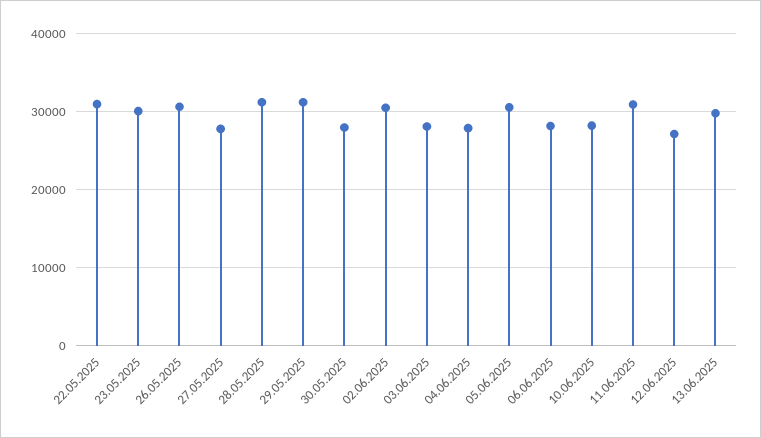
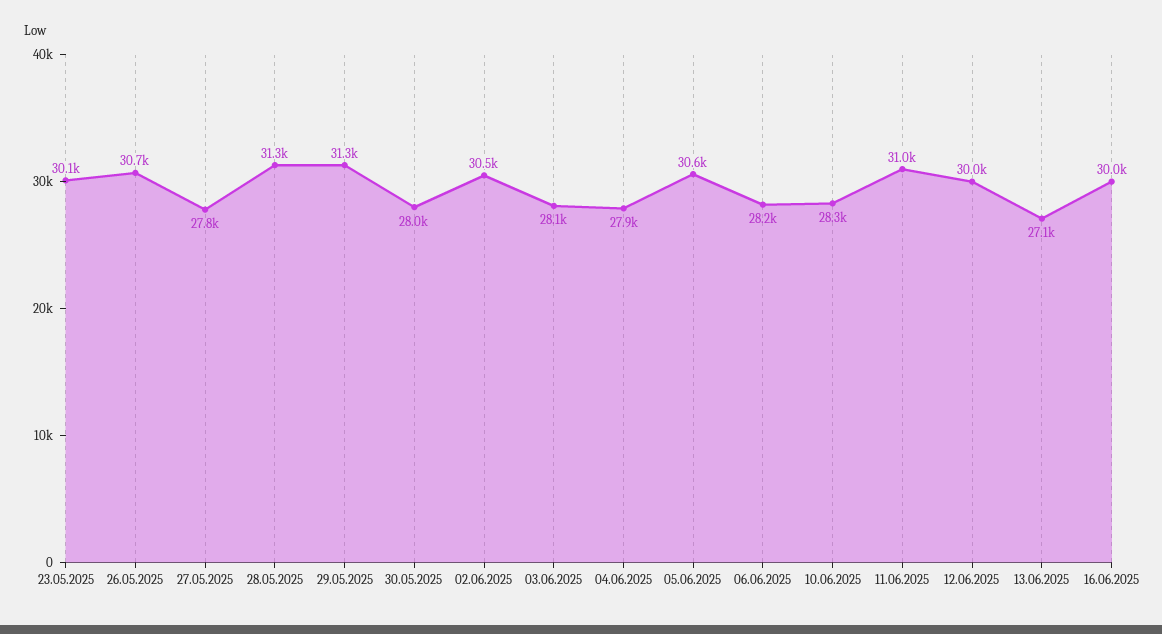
22.05.2025: 31000 -> none
12.06.2025: 27000 -> 30000
13.06.2025: 30000 -> 27100
16.06.2025: none -> 30000

